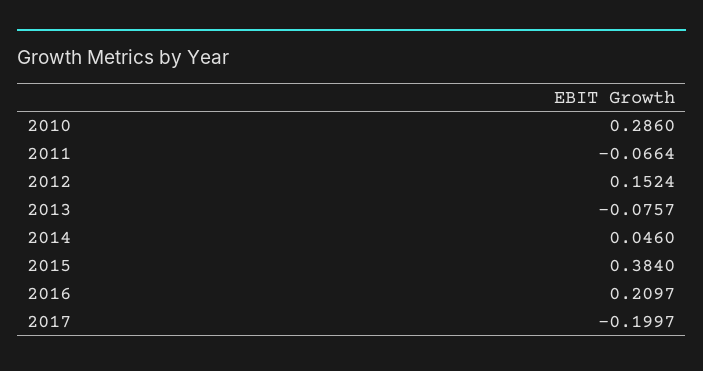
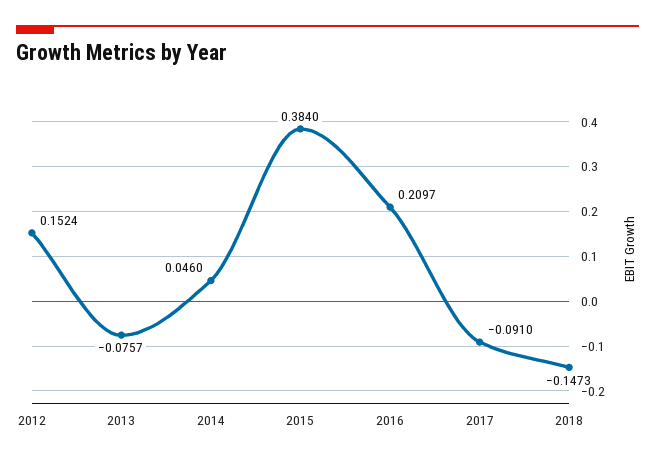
2010: 0.286 -> none
2011: -0.0664 -> none
2017: -0.1997 -> -0.091
2018: none -> -0.1473

